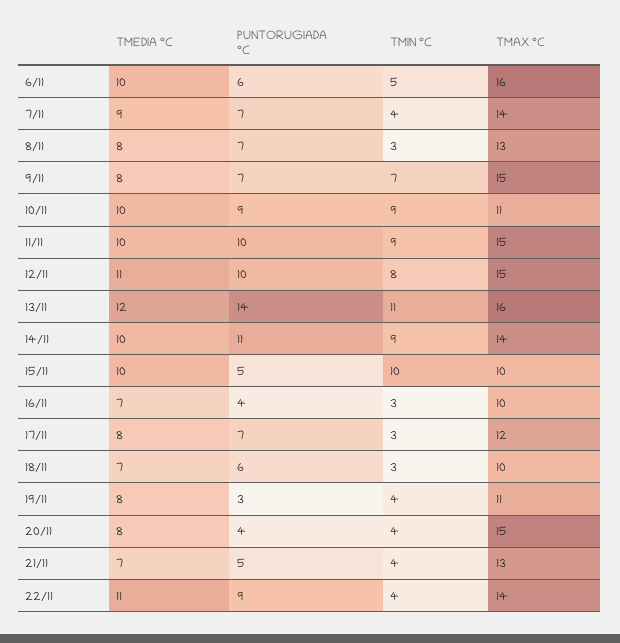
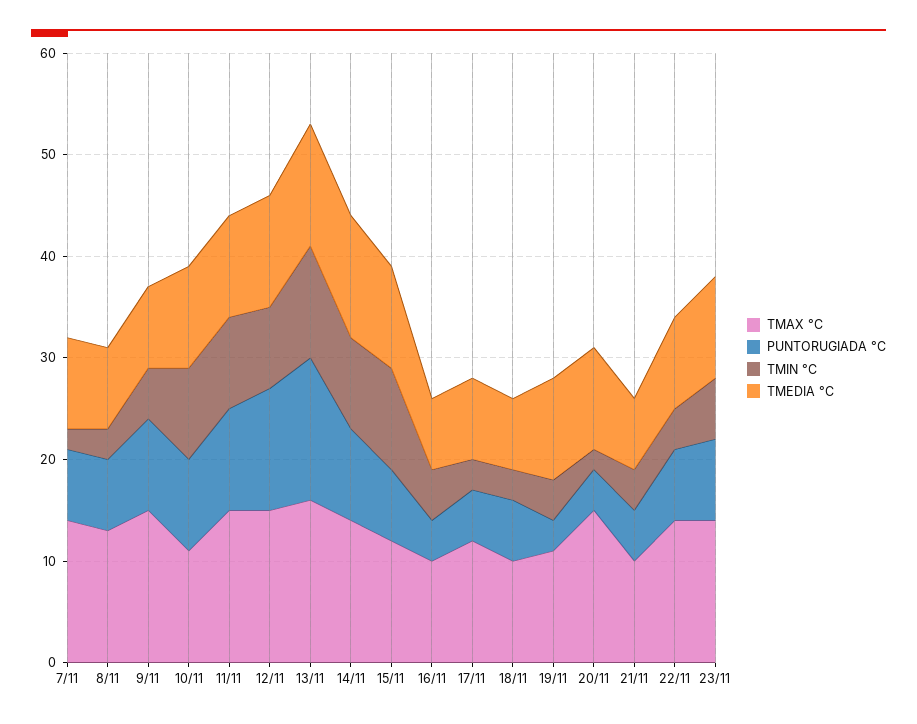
TMEDIA °C, 6/11: 10 -> none
PUNTORUGIADA °C, 6/11: 6 -> none
TMIN °C, 6/11: 5 -> none
TMAX °C, 6/11: 16 -> none
TMIN °C, 7/11: 4 -> 2
PUNTORUGIADA °C, 9/11: 7 -> 9
TMIN °C, 9/11: 7 -> 5
PUNTORUGIADA °C, 12/11: 10 -> 12
TMEDIA °C, 14/11: 10 -> 12
PUNTORUGIADA °C, 14/11: 11 -> 9
PUNTORUGIADA °C, 15/11: 5 -> 7
TMAX °C, 15/11: 10 -> 12
TMIN °C, 16/11: 3 -> 5
PUNTORUGIADA °C, 17/11: 7 -> 5
TMEDIA °C, 19/11: 8 -> 10
TMEDIA °C, 20/11: 8 -> 10
TMIN °C, 20/11: 4 -> 2
TMAX °C, 21/11: 13 -> 10
TMEDIA °C, 22/11: 11 -> 9
PUNTORUGIADA °C, 22/11: 9 -> 7
TMAX °C, 23/11: none -> 14
PUNTORUGIADA °C, 23/11: none -> 8
TMIN °C, 23/11: none -> 6
TMEDIA °C, 23/11: none -> 10

